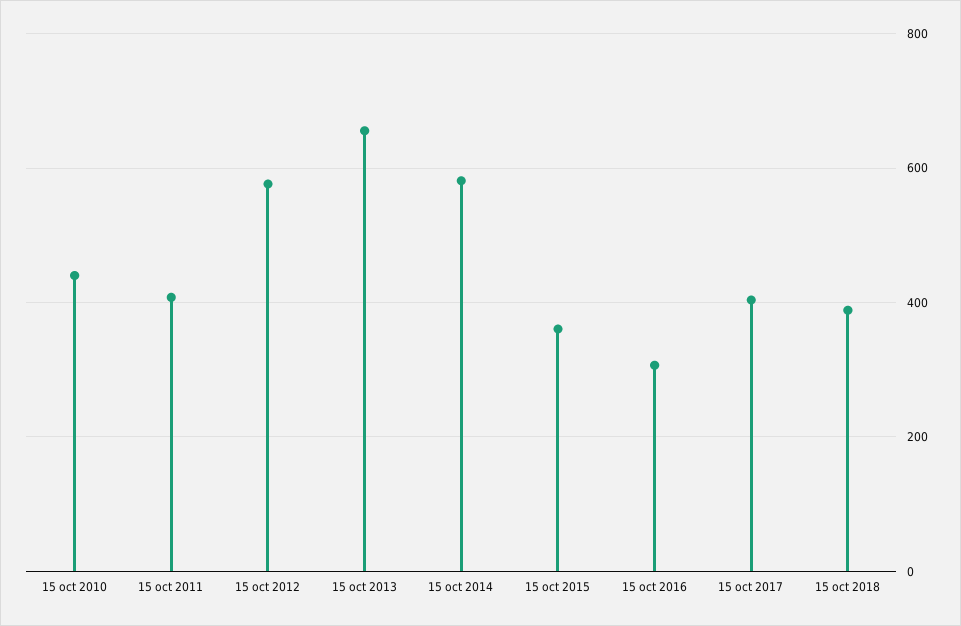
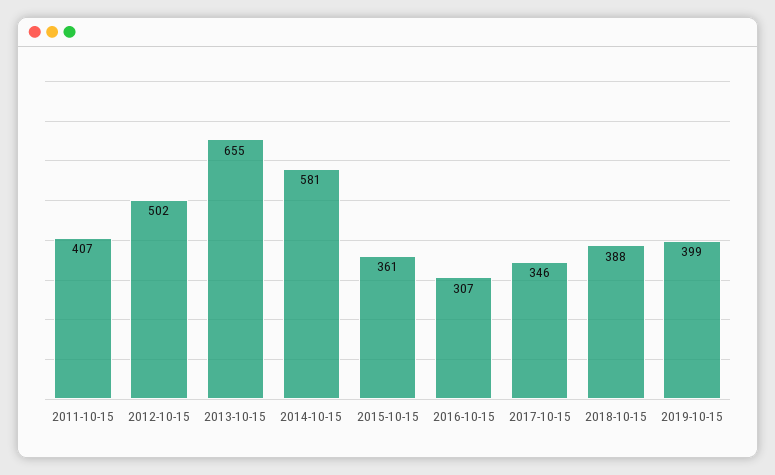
15 oct 2010: 440 -> none
15 oct 2012: 580 -> 502
15 oct 2017: 400 -> 346
2019-10-15: none -> 399

